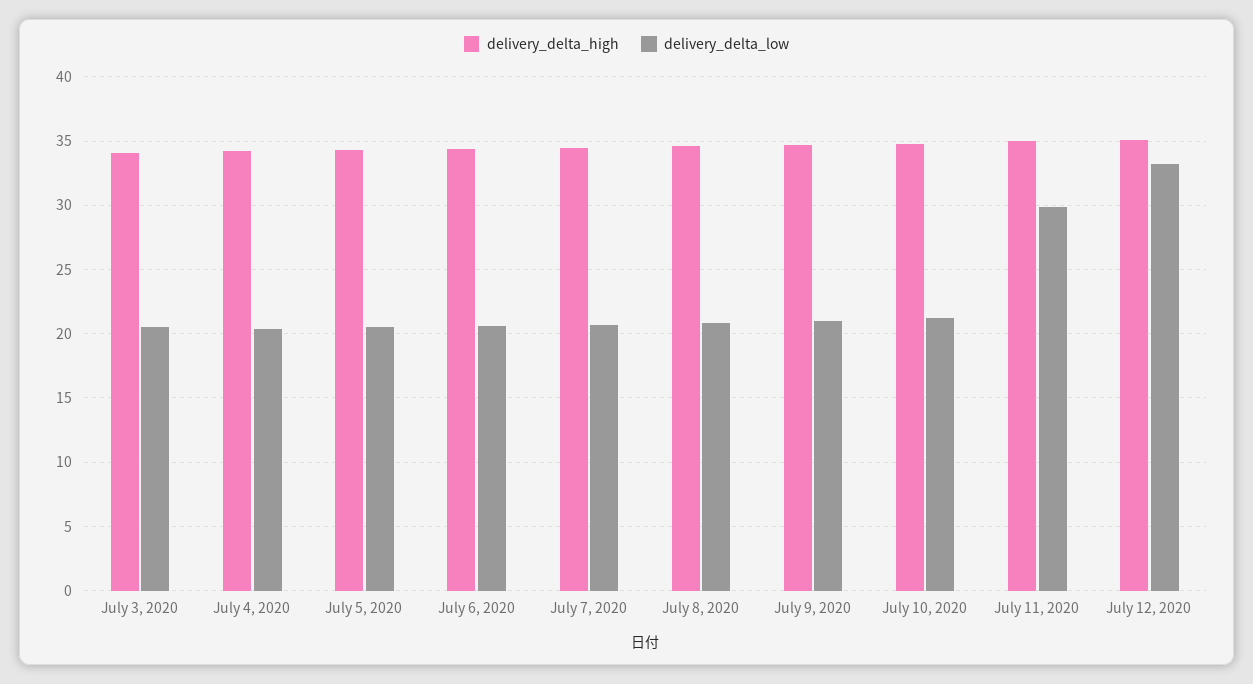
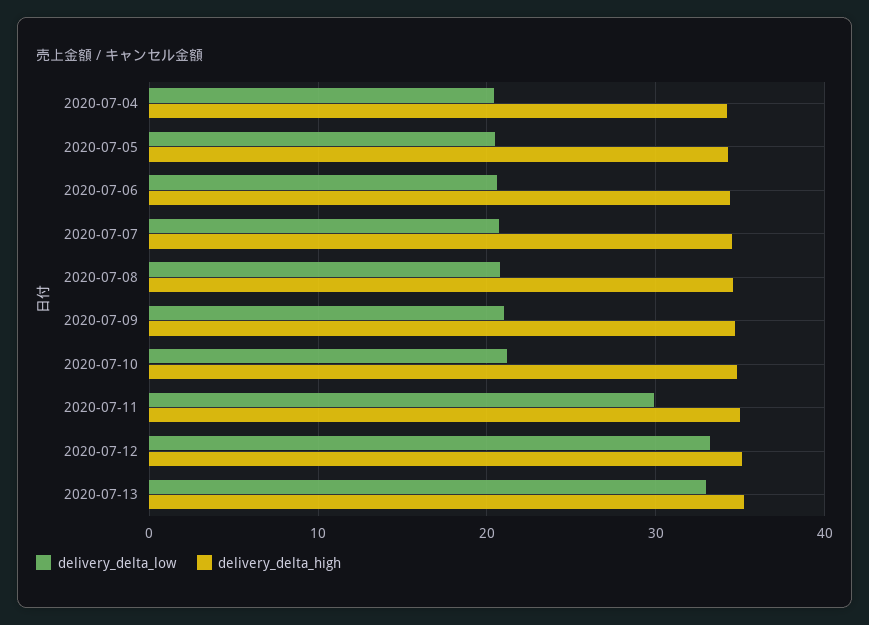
delivery_delta_high, July 3, 2020: 34 -> none
delivery_delta_low, July 3, 2020: 20.5 -> none
delivery_delta_low, 2020-07-13: none -> 33
delivery_delta_high, 2020-07-13: none -> 35

